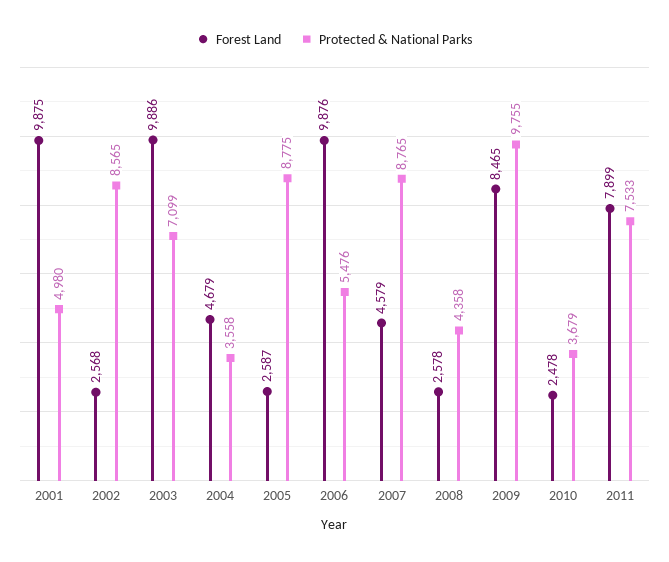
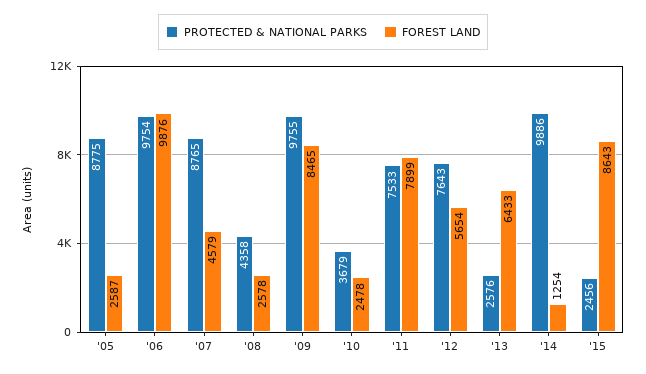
Forest Land, 2001: 9875 -> none
Protected & National Parks, 2001: 4980 -> none
Forest Land, 2002: 2568 -> none
Protected & National Parks, 2002: 8565 -> none
Forest Land, 2003: 9886 -> none
Protected & National Parks, 2003: 7099 -> none
Forest Land, 2004: 4679 -> none
Protected & National Parks, 2004: 3558 -> none
Protected & National Parks, 2006: 5476 -> 9754
Protected & National Parks, '12: none -> 7643
Forest Land, '12: none -> 5654
Protected & National Parks, '13: none -> 2576
Forest Land, '13: none -> 6433
Protected & National Parks, '14: none -> 9886
Forest Land, '14: none -> 1254
Protected & National Parks, '15: none -> 2456
Forest Land, '15: none -> 8643

